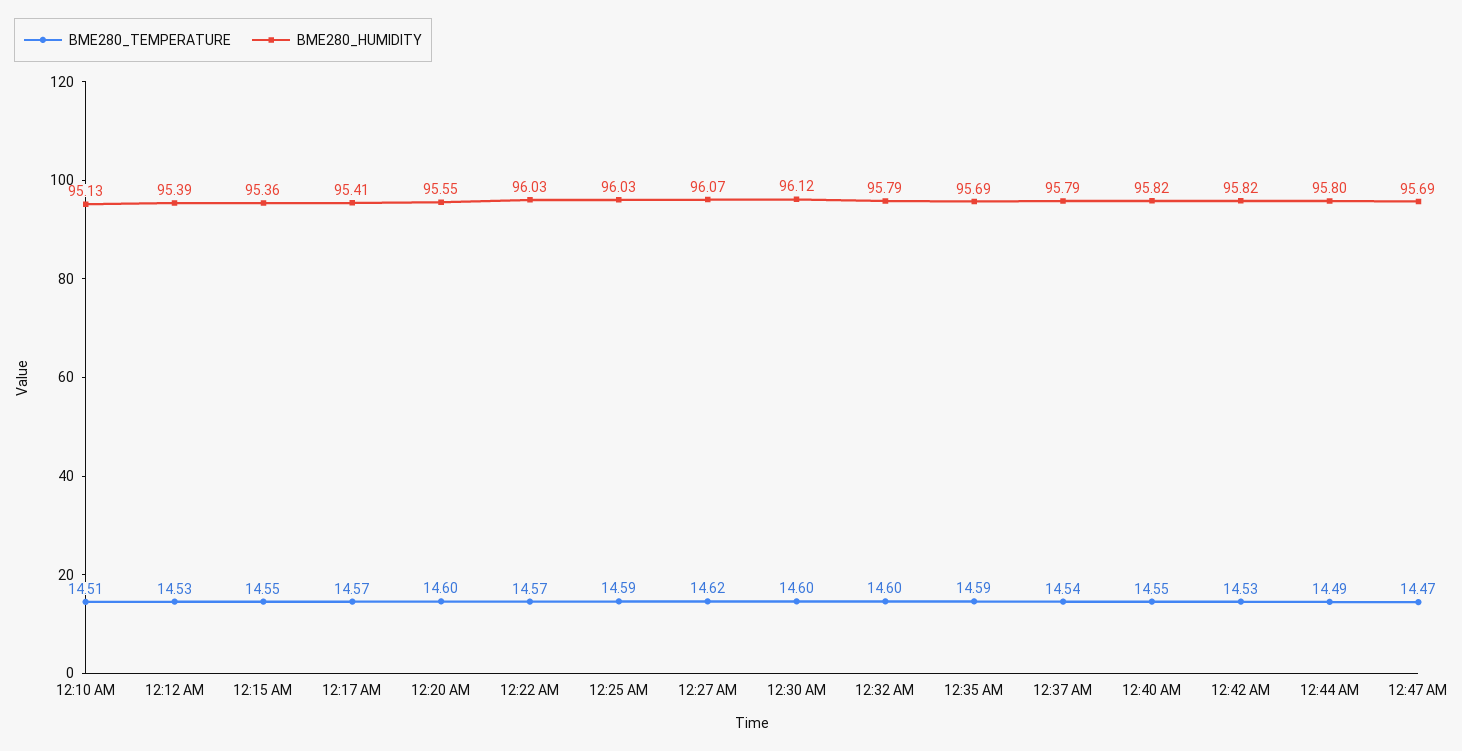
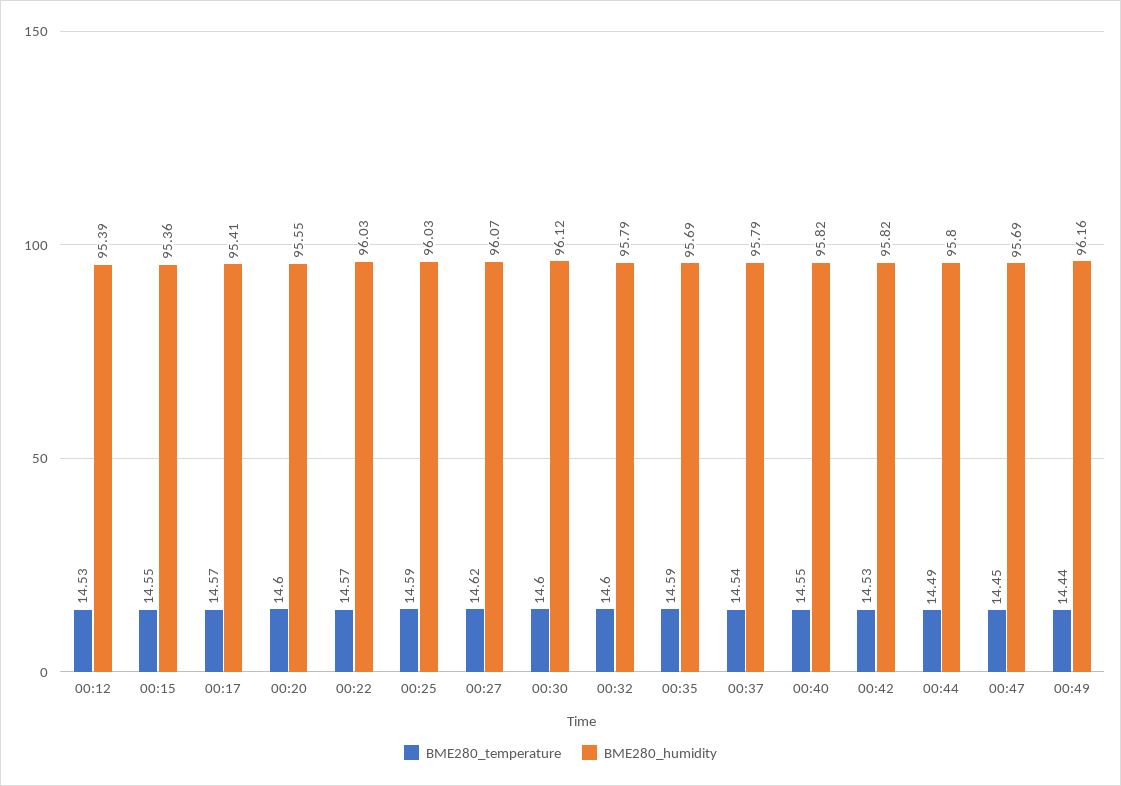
BME280_TEMPERATURE, 12:10 AM: 14.51 -> none
BME280_HUMIDITY, 12:10 AM: 95.13 -> none
BME280_TEMPERATURE, 12:47 AM: 14.47 -> 14.45
BME280_TEMPERATURE, 00:49: none -> 14.44
BME280_HUMIDITY, 00:49: none -> 96.16

